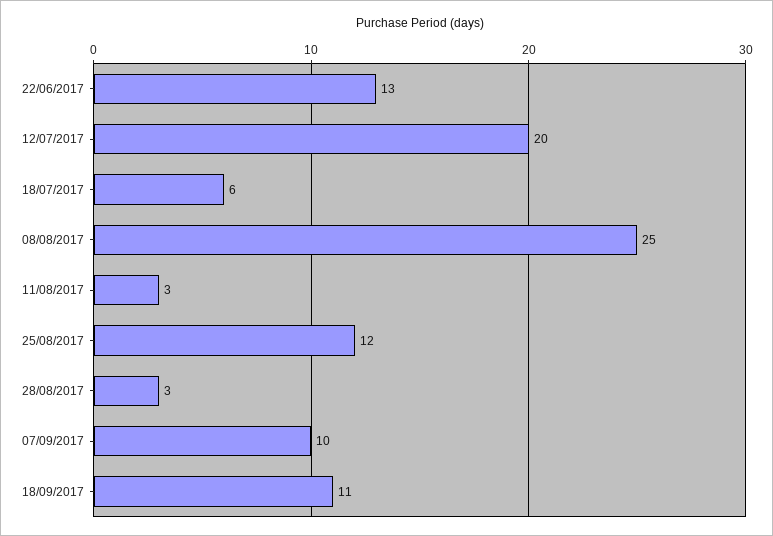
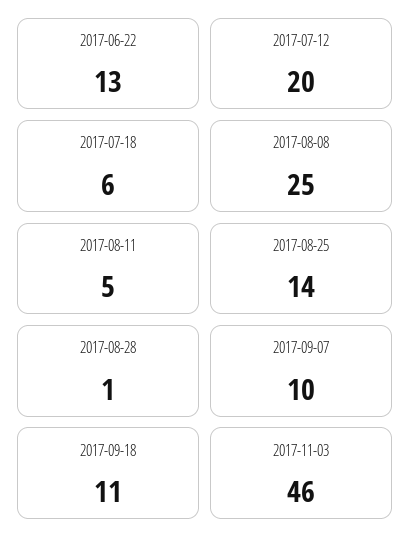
11/08/2017: 3 -> 5
25/08/2017: 12 -> 14
28/08/2017: 3 -> 1
2017-11-03: none -> 46

